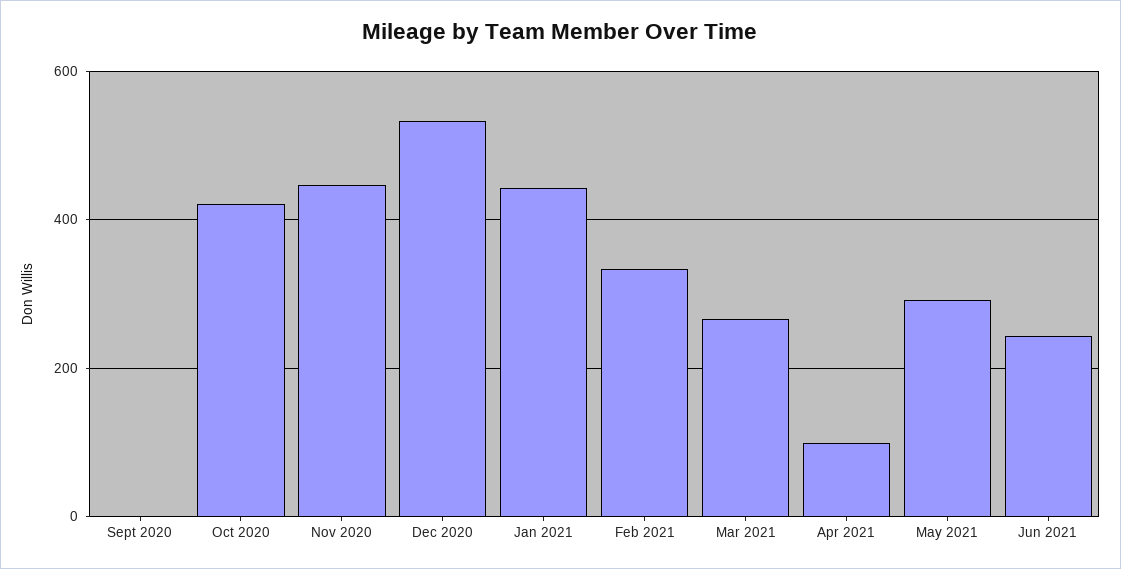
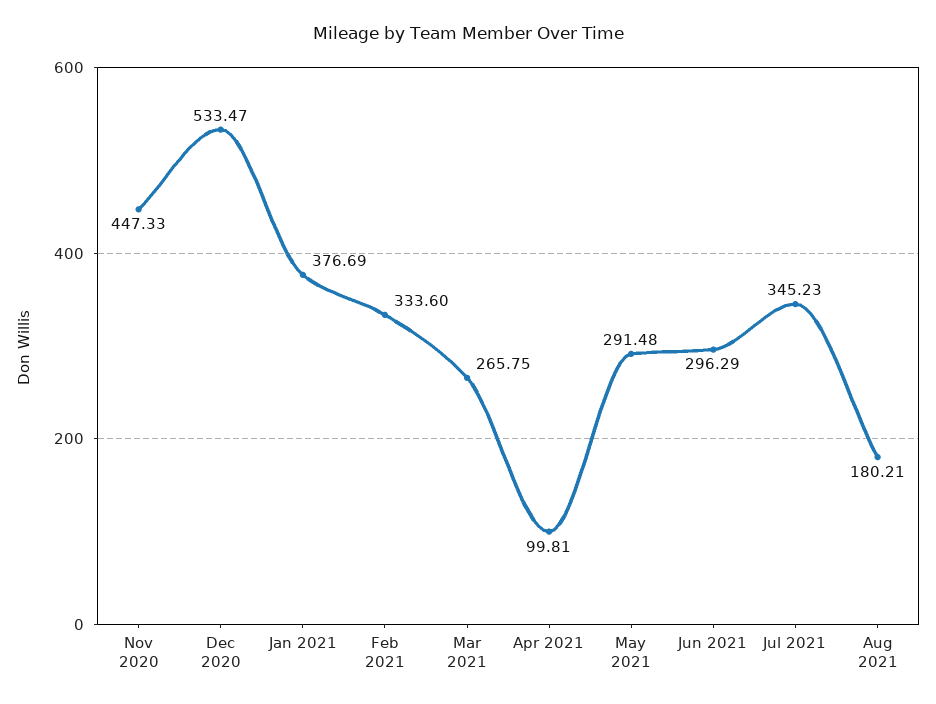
Sept 2020: 0 -> none
Oct 2020: 420 -> none
Jan 2021: 440 -> 376.69
Jun 2021: 240 -> 296.29
Jul 2021: none -> 345.23
Aug 2021: none -> 180.21

